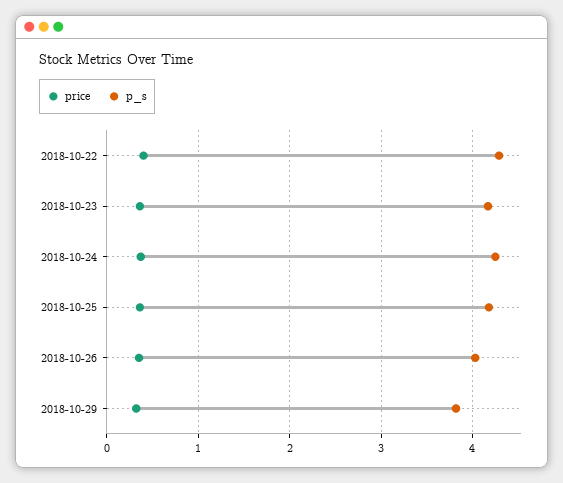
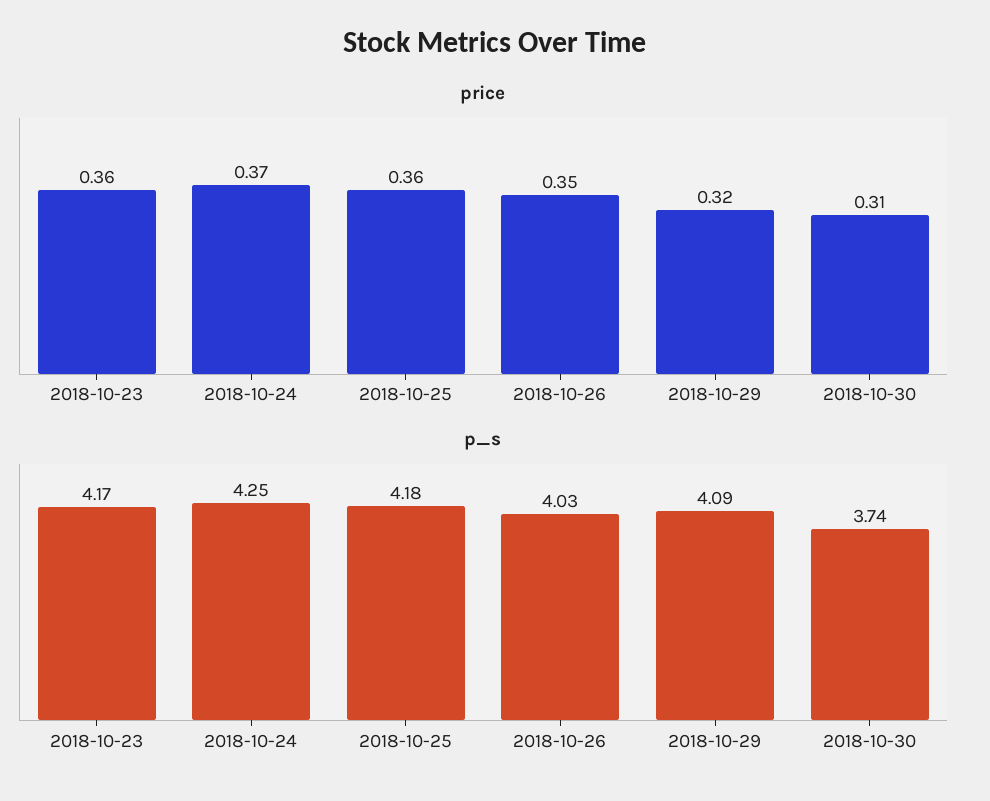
price, 2018-10-22: 0.4 -> none
p_s, 2018-10-22: 4.3 -> none
p_s, 2018-10-29: 3.8 -> 4.09
price, 2018-10-30: none -> 0.31
p_s, 2018-10-30: none -> 3.74

